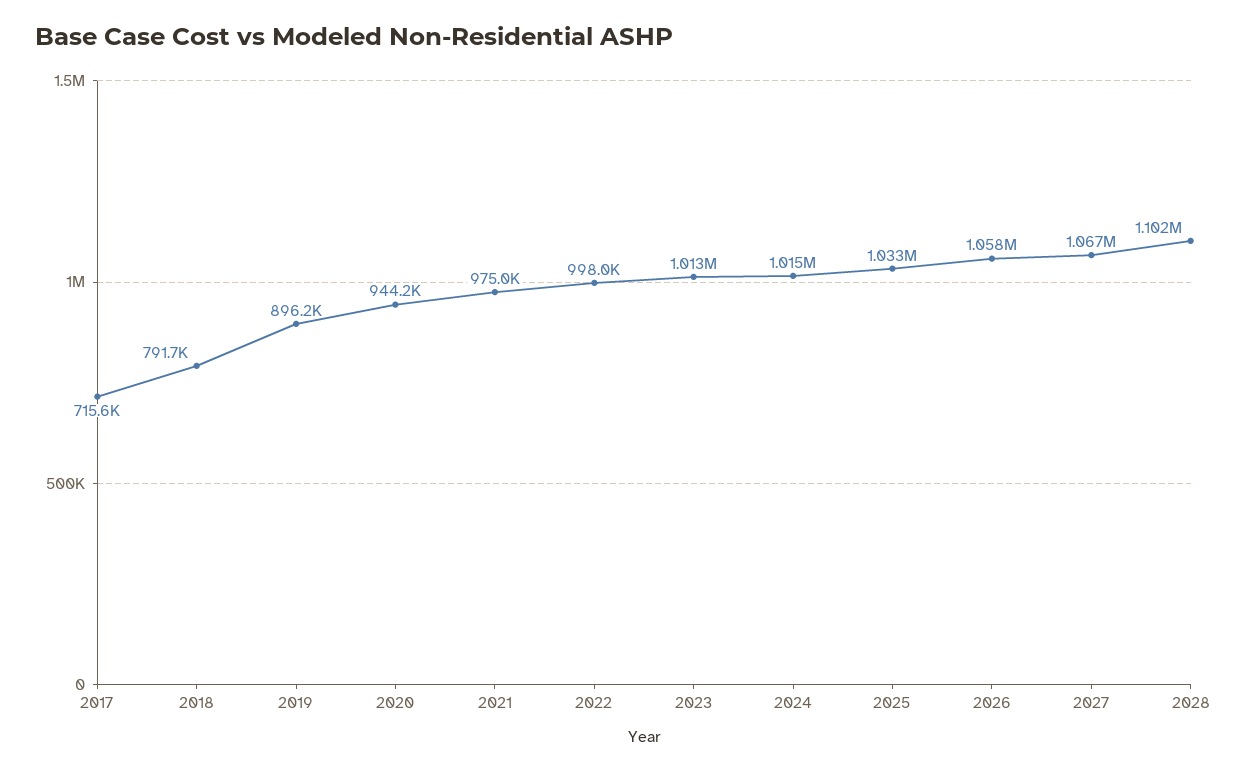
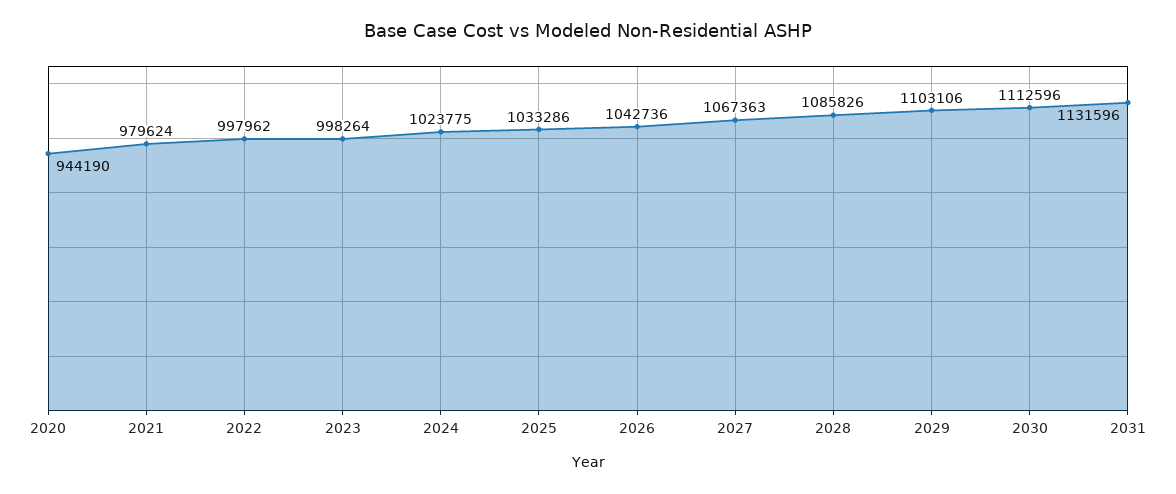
2017: 715600 -> none
2018: 791700 -> none
2019: 896200 -> none
2021: 975000 -> 979624
2023: 1013000 -> 998264
2024: 1015000 -> 1023775
2026: 1058000 -> 1042736
2028: 1102000 -> 1085826
2029: none -> 1103106
2030: none -> 1112596
2031: none -> 1131596

